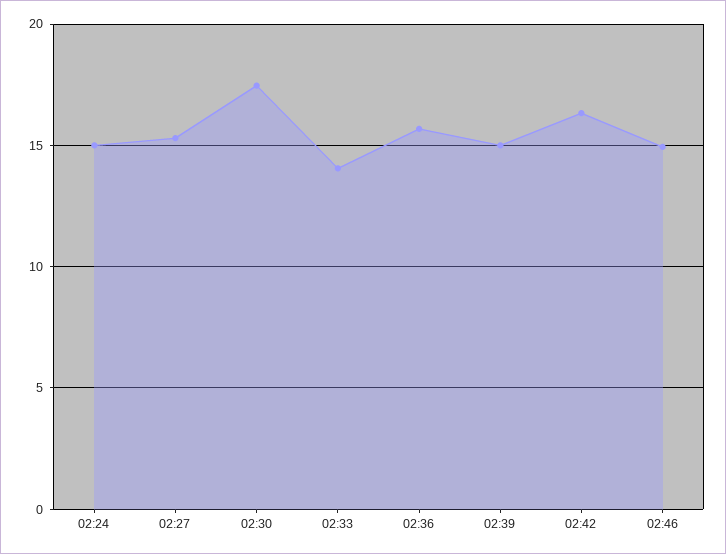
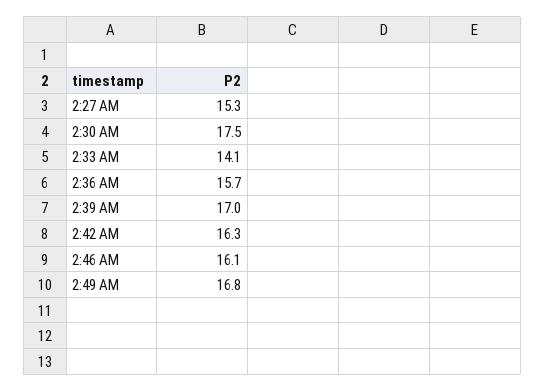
02:24: 15 -> none
02:39: 15 -> 17
02:46: 15 -> 16.1
2:49 AM: none -> 16.8

